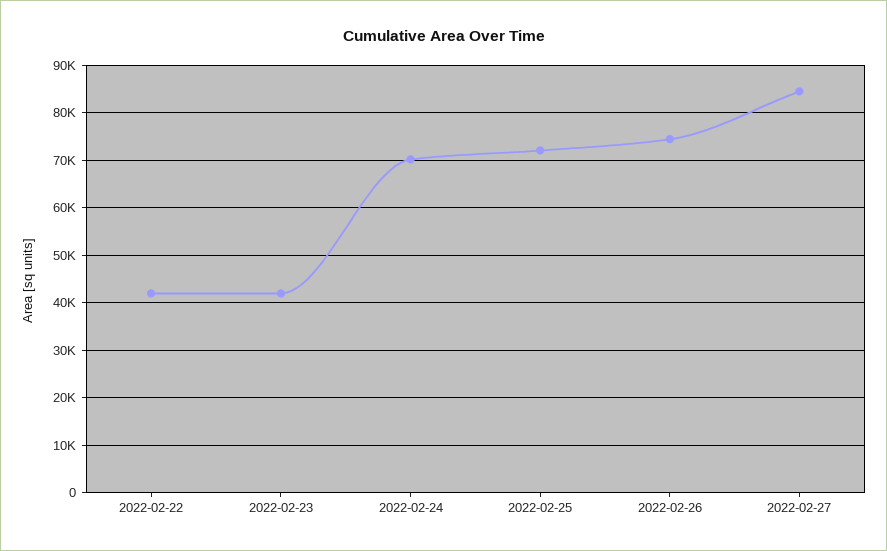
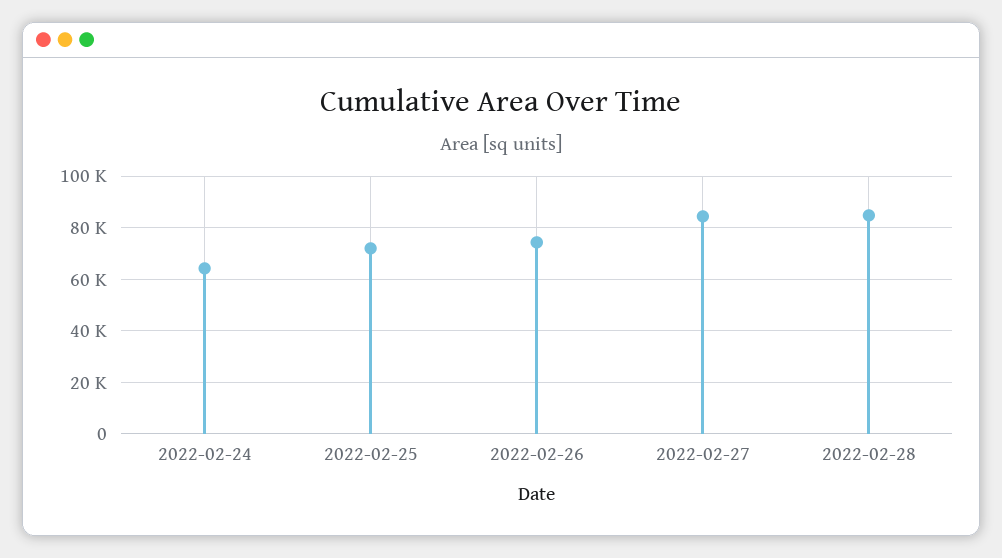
2022-02-22: 42000 -> none
2022-02-23: 42000 -> none
2022-02-24: 70000 -> 65000
2022-02-28: none -> 85000

